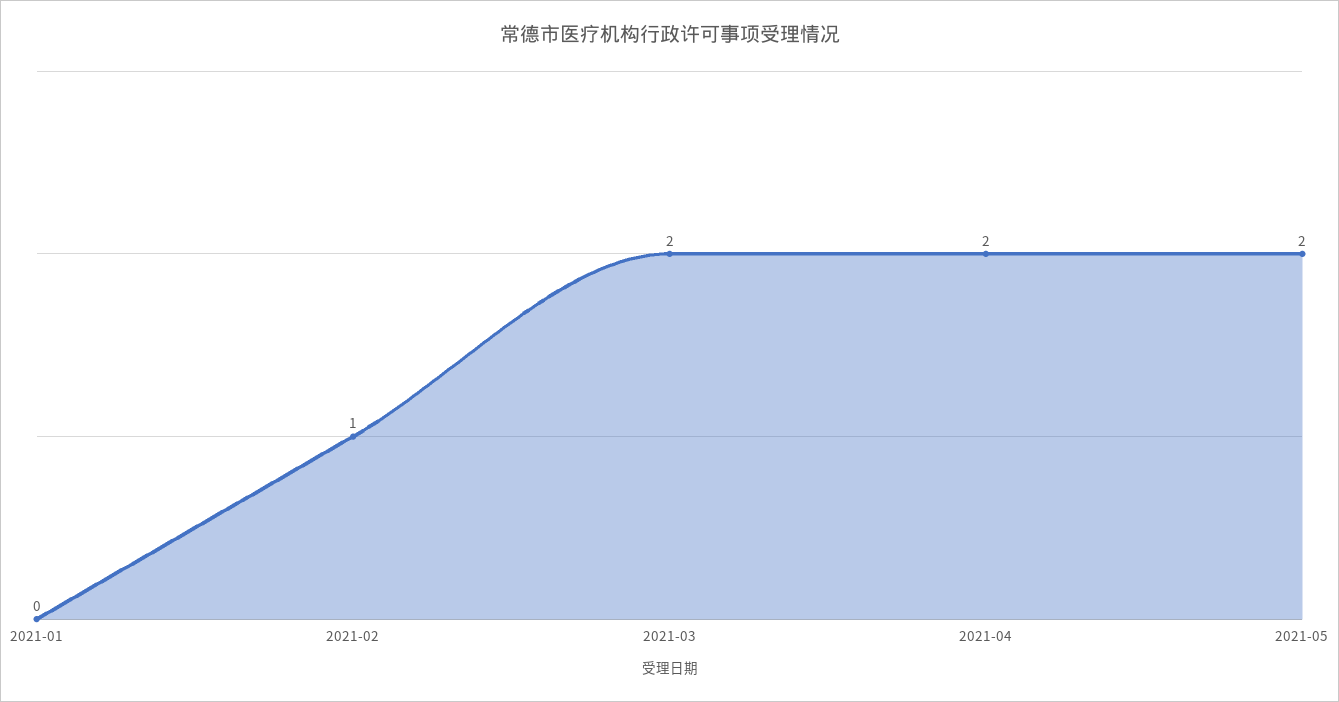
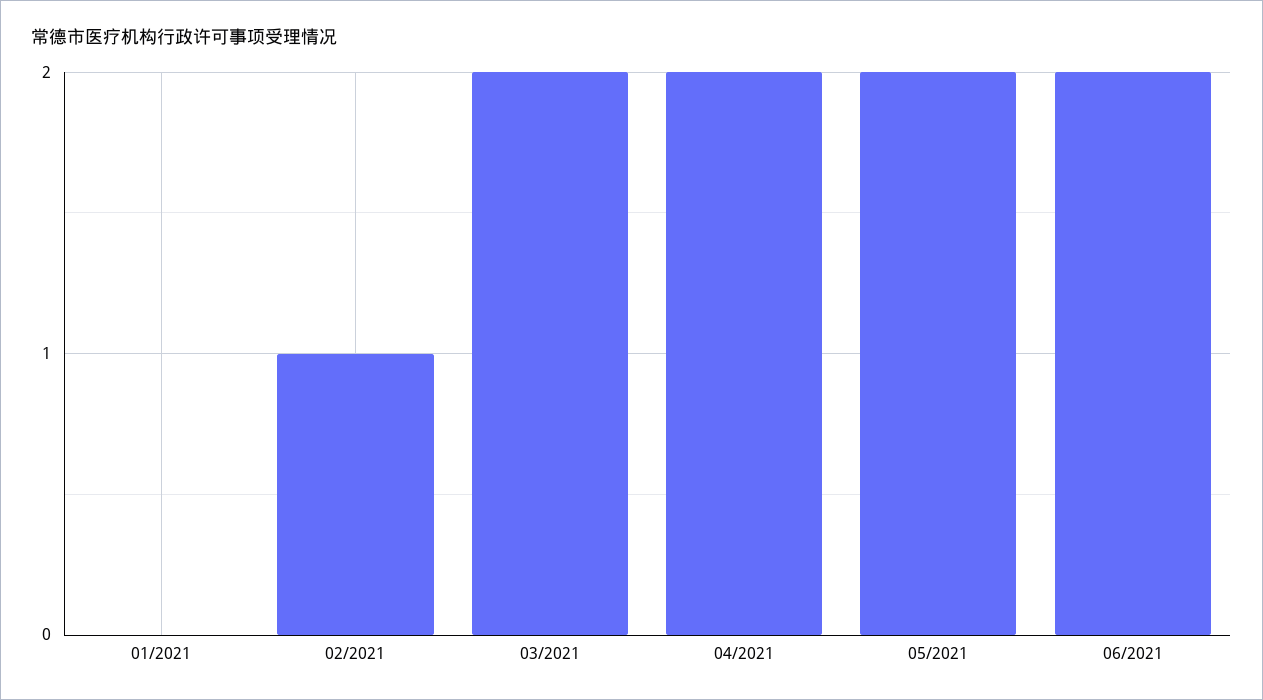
06/2021: none -> 2

